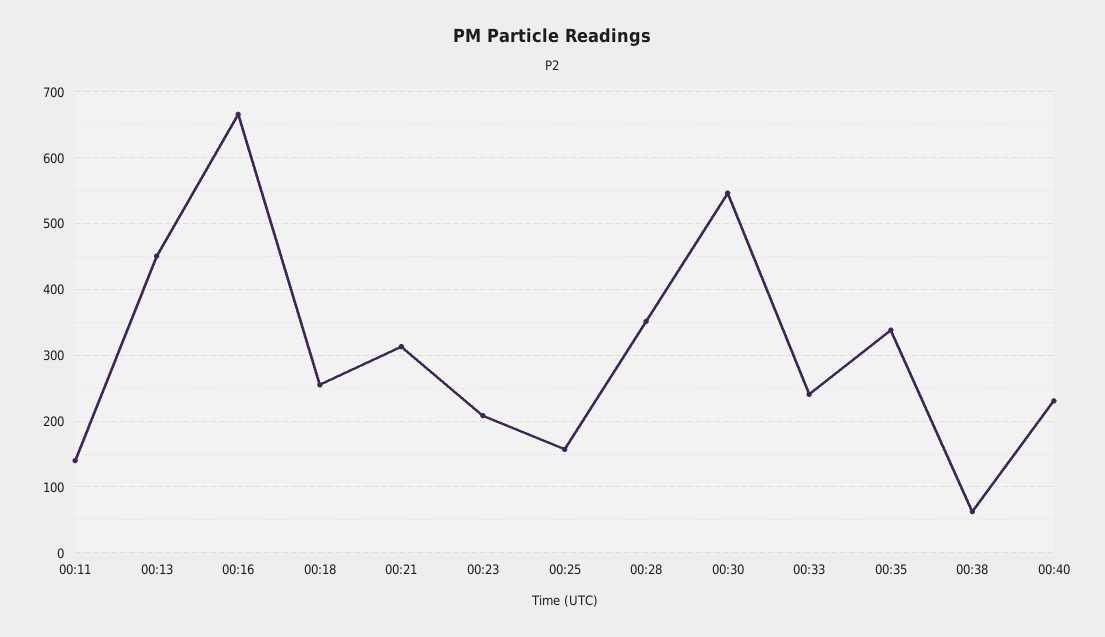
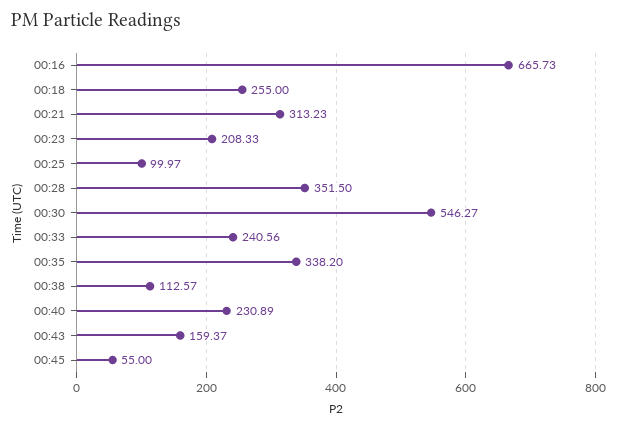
00:11: 140 -> none
00:13: 450 -> none
00:25: 160 -> 99.97
00:38: 60 -> 112.57
00:43: none -> 159.37
00:45: none -> 55

